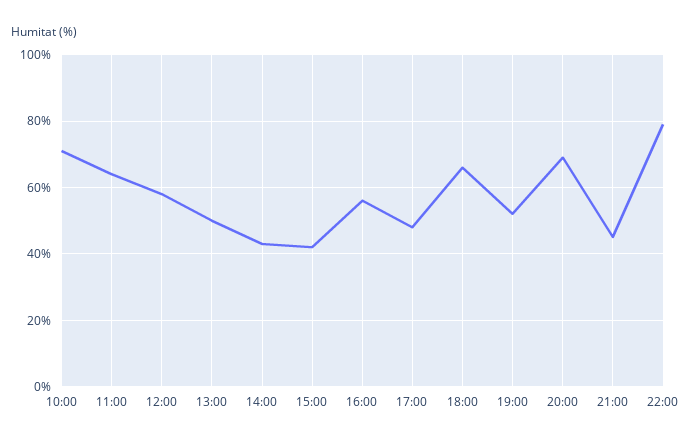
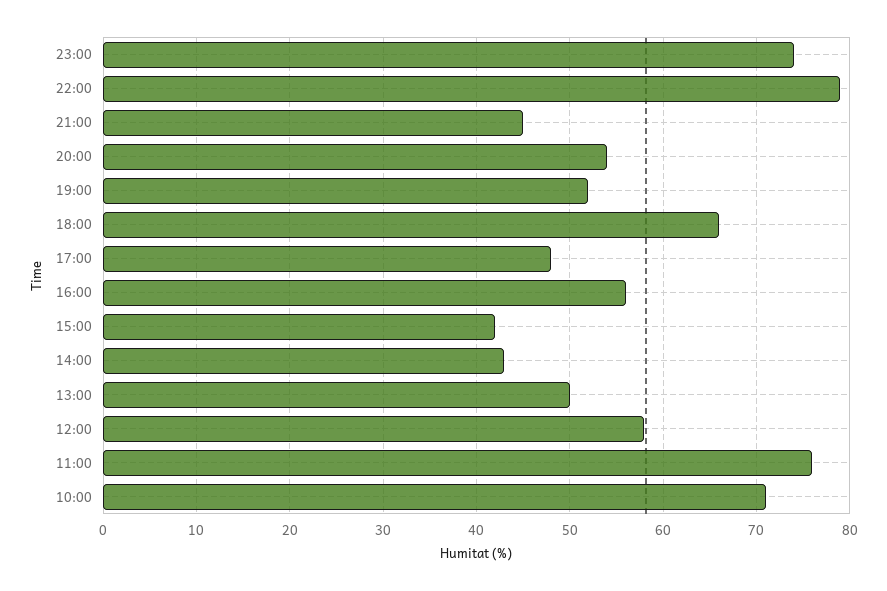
11:00: 65 -> 76
20:00: 70 -> 54
23:00: none -> 74

